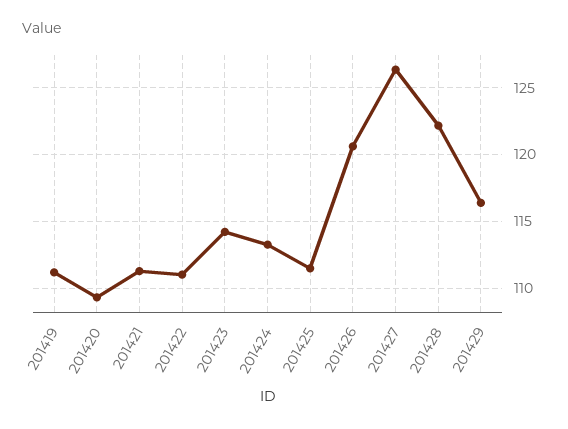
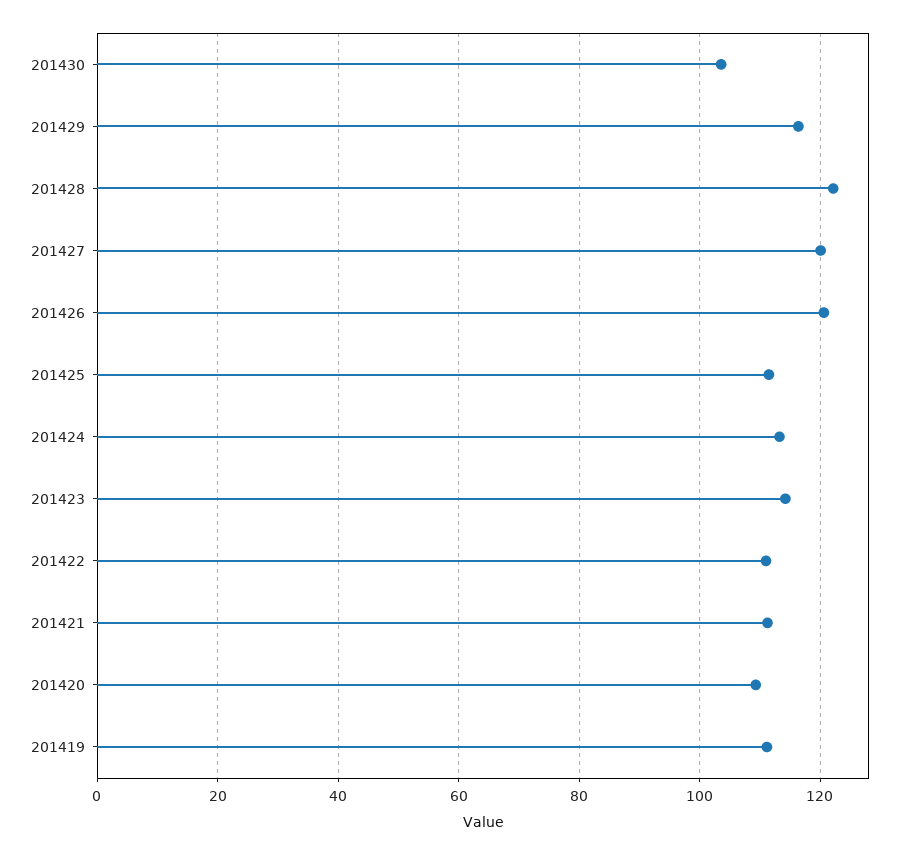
201427: 126.5 -> 120
201430: none -> 104

